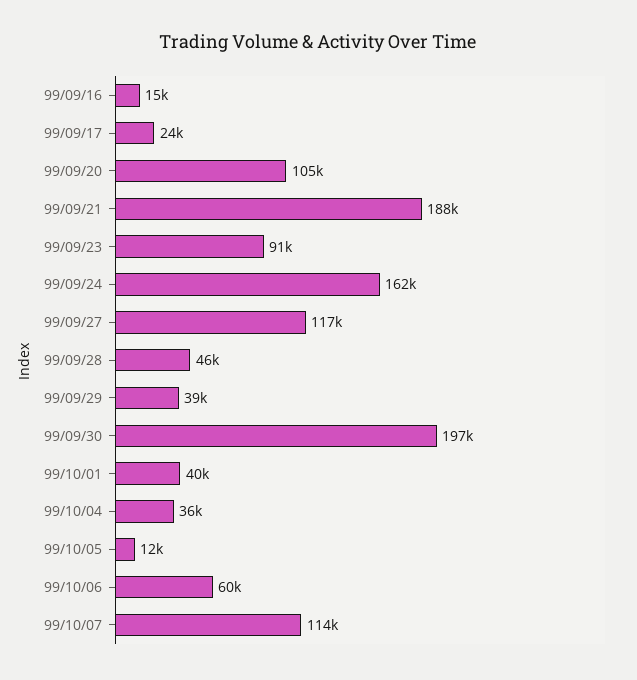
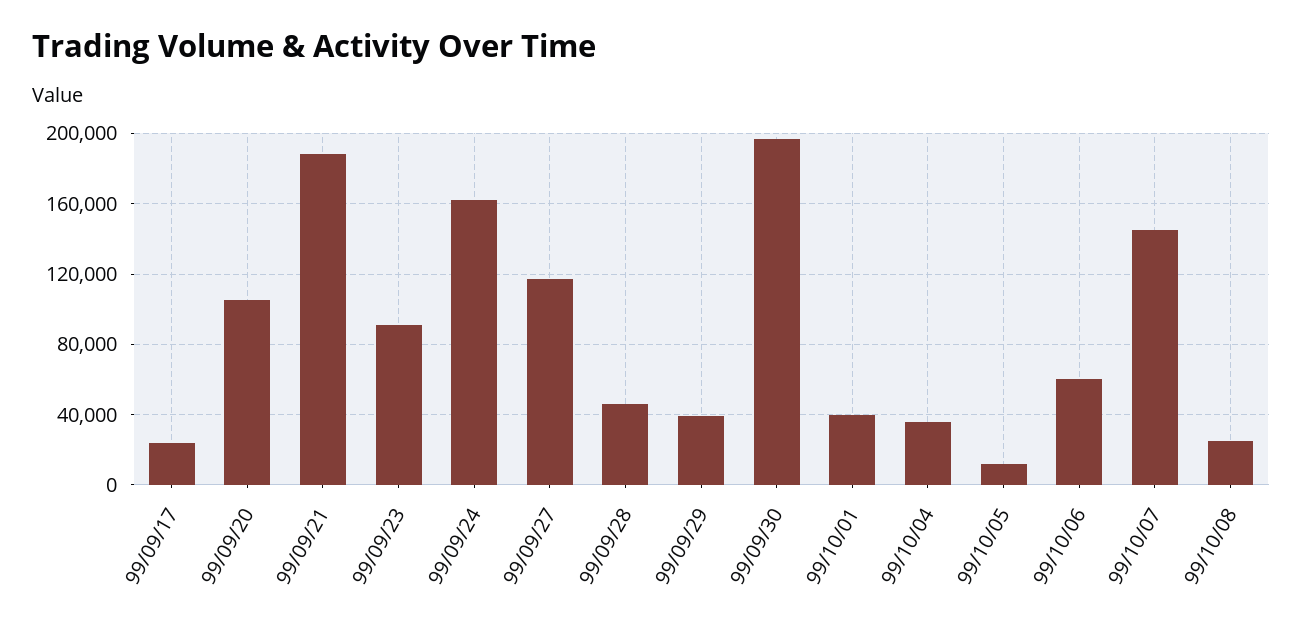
99/09/16: 15000 -> none
99/10/07: 114000 -> 145000
99/10/08: none -> 25000

